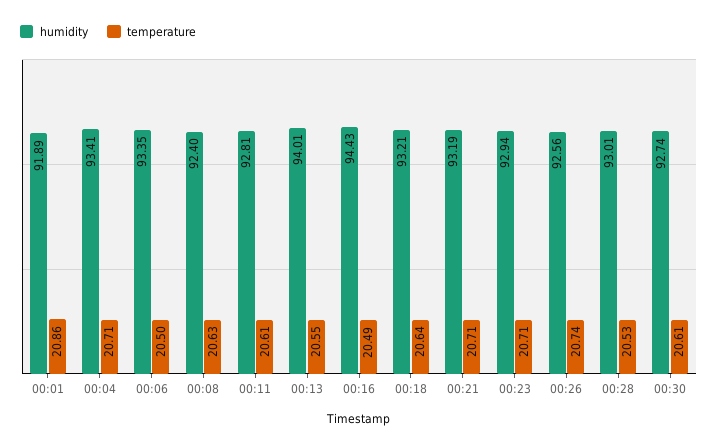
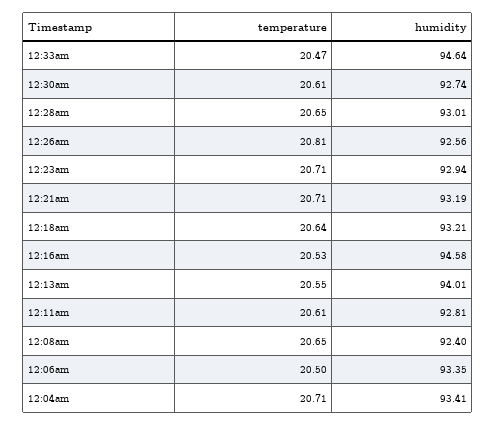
humidity, 00:01: 91.89 -> none
temperature, 00:01: 20.86 -> none
temperature, 00:08: 20.63 -> 20.65
humidity, 00:16: 94.43 -> 94.58
temperature, 00:16: 20.49 -> 20.53
temperature, 00:26: 20.74 -> 20.81
temperature, 00:28: 20.53 -> 20.65
temperature, 12:33am: none -> 20.47
humidity, 12:33am: none -> 94.64

